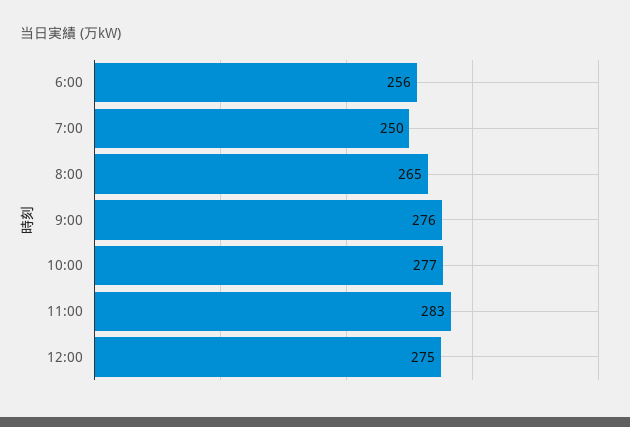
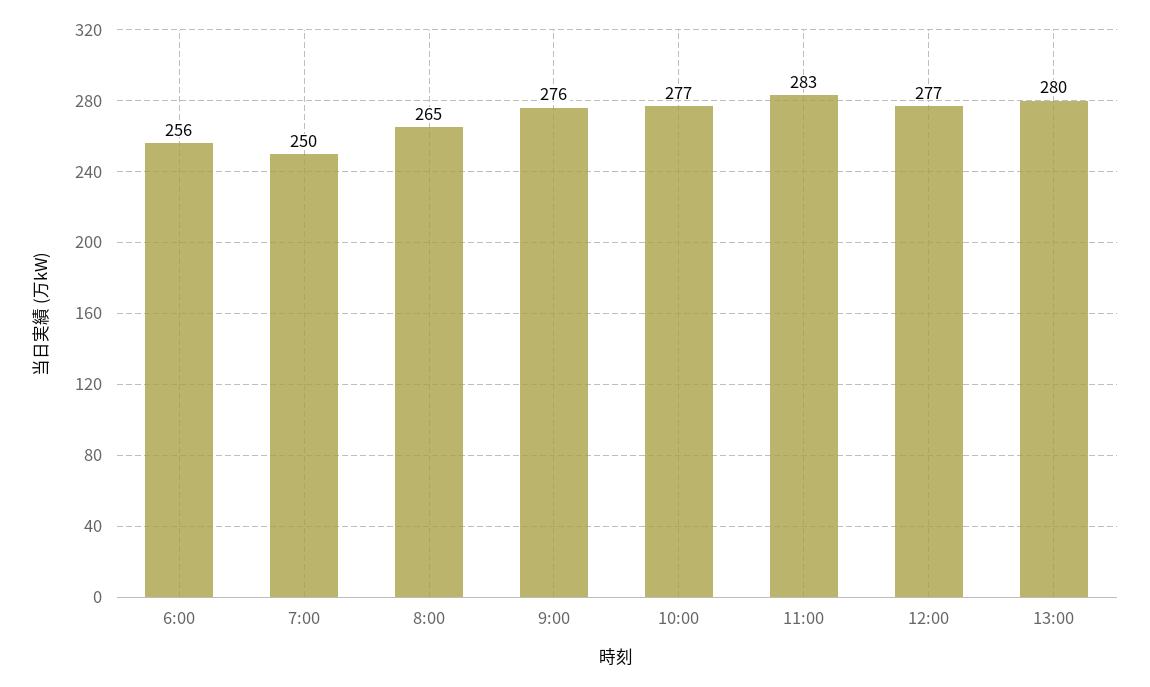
12:00: 275 -> 277
13:00: none -> 280

